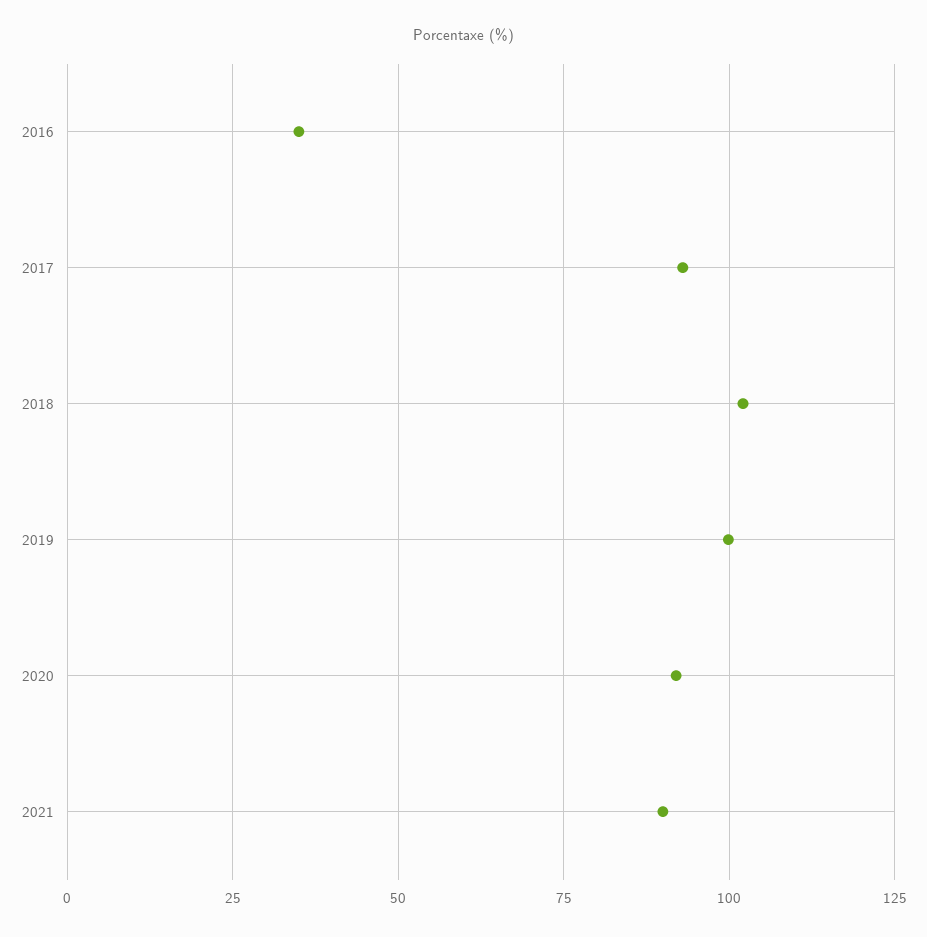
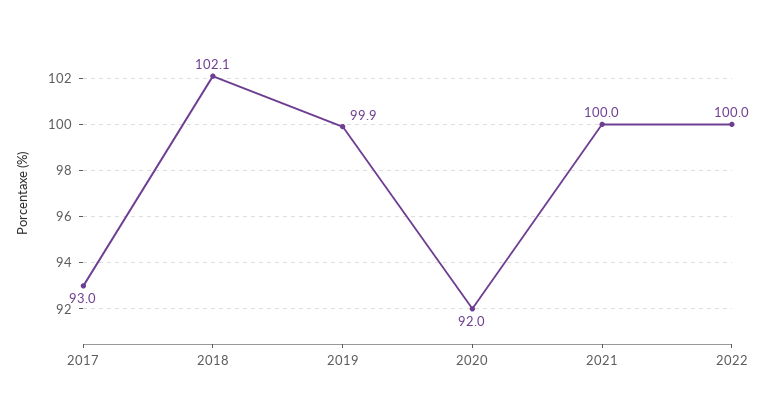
2016: 35 -> none
2021: 90 -> 100
2022: none -> 100

